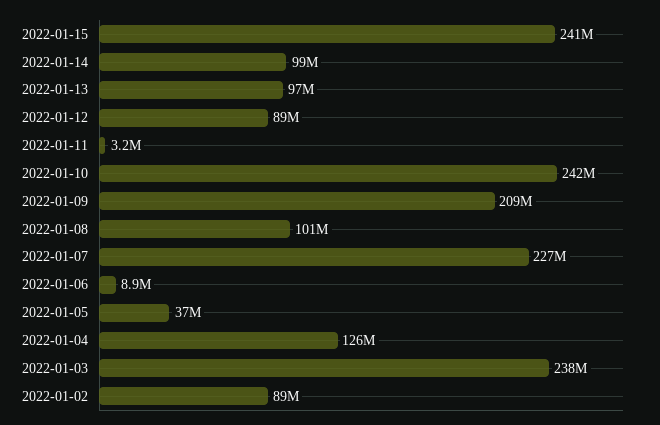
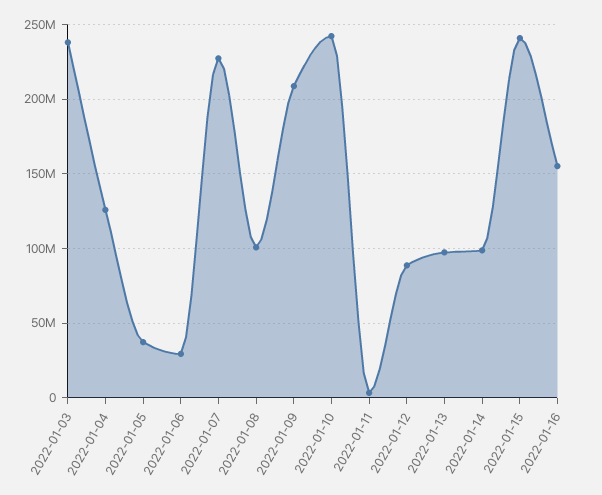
2022-01-06: 8900000 -> 30000000
2022-01-02: 89000000 -> none
2022-01-16: none -> 155000000

